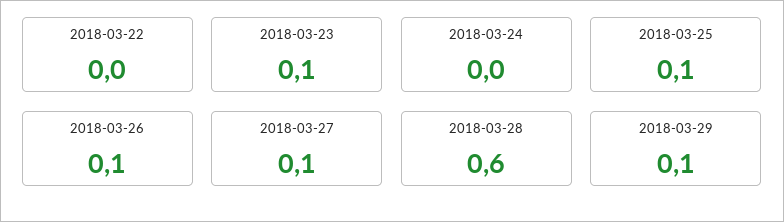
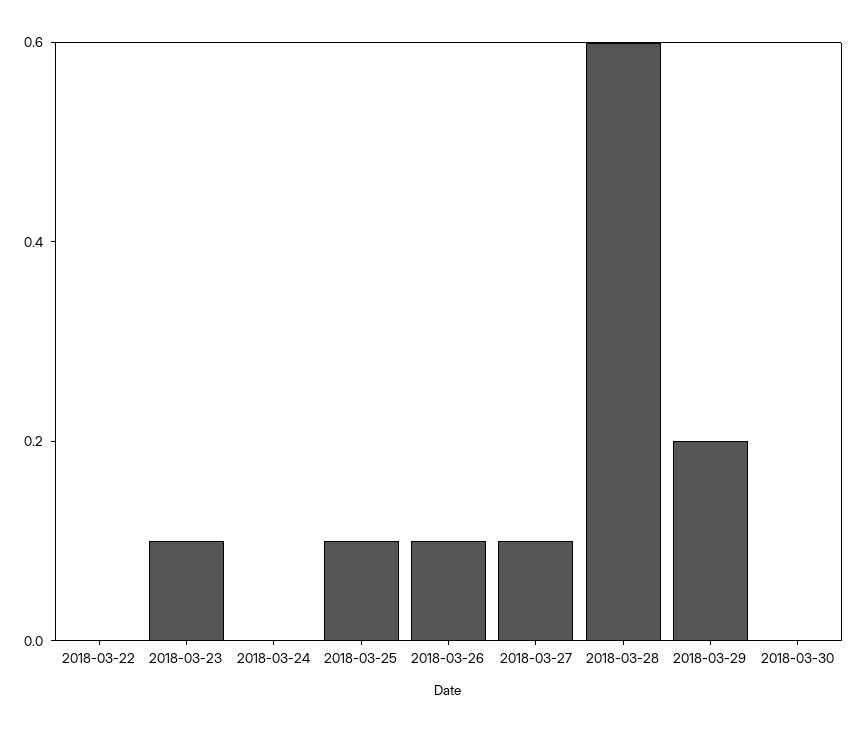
2018-03-29: 0.1 -> 0.2
2018-03-30: none -> 0

